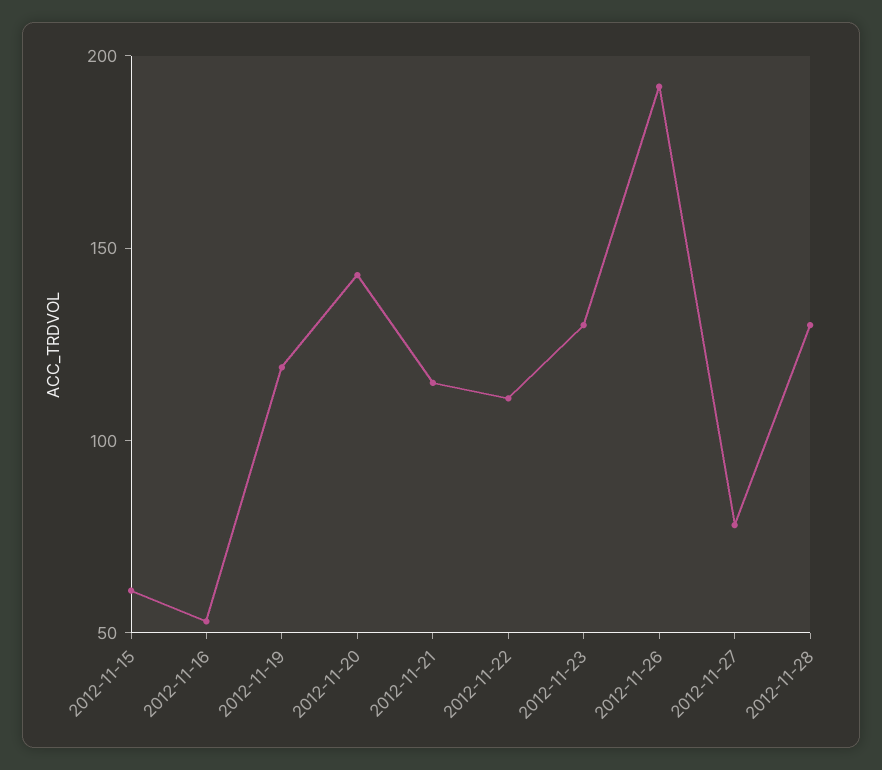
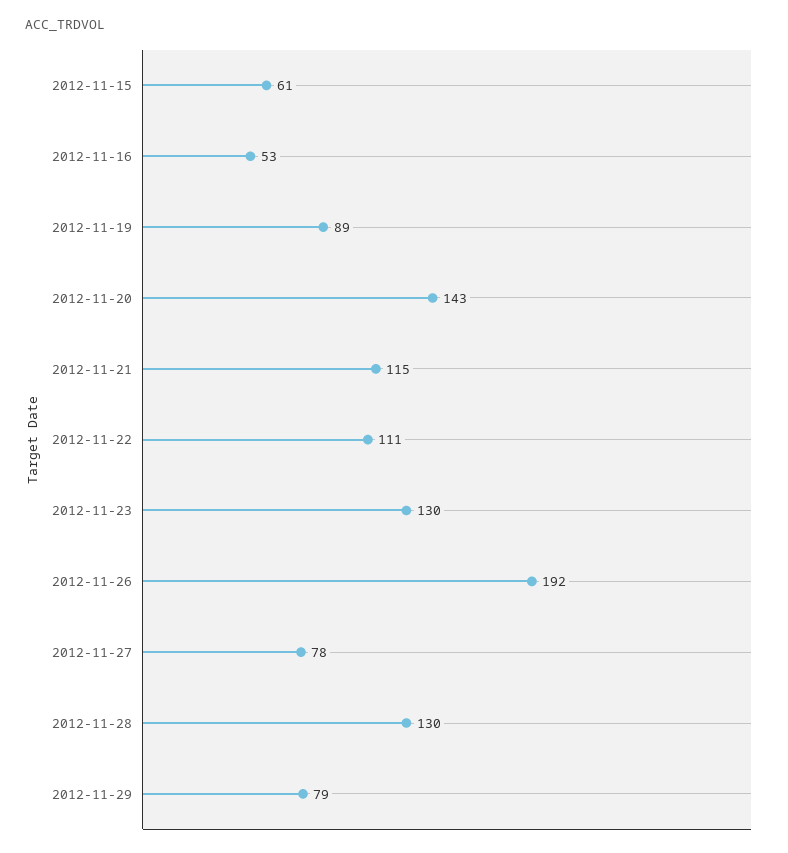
2012-11-19: 120 -> 89
2012-11-29: none -> 79

